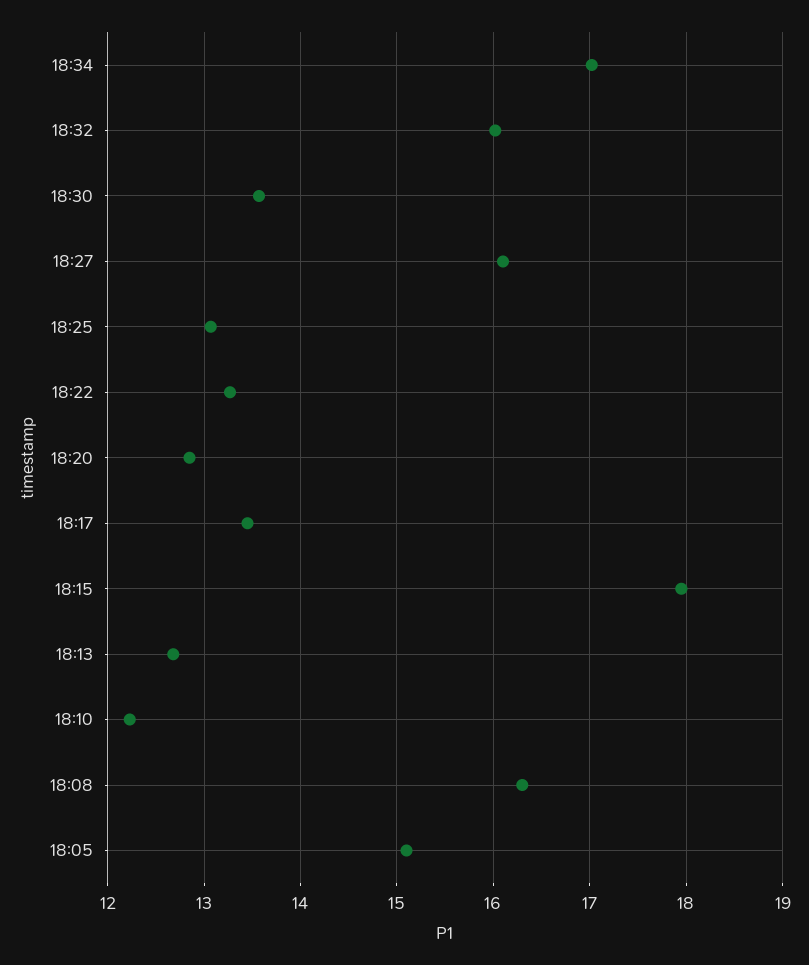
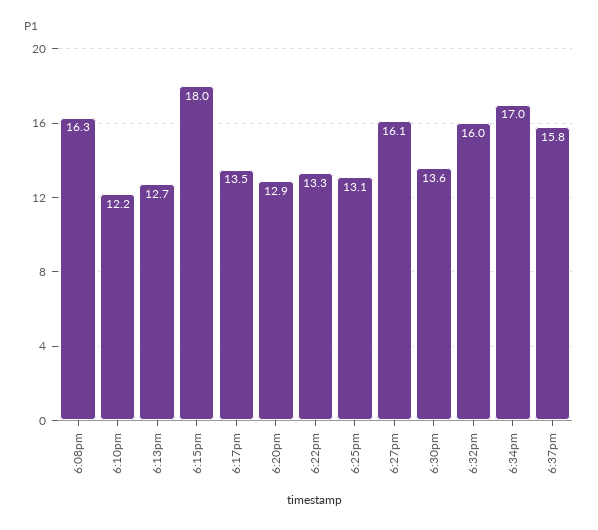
18:05: 15.1 -> none
6:37pm: none -> 15.8

